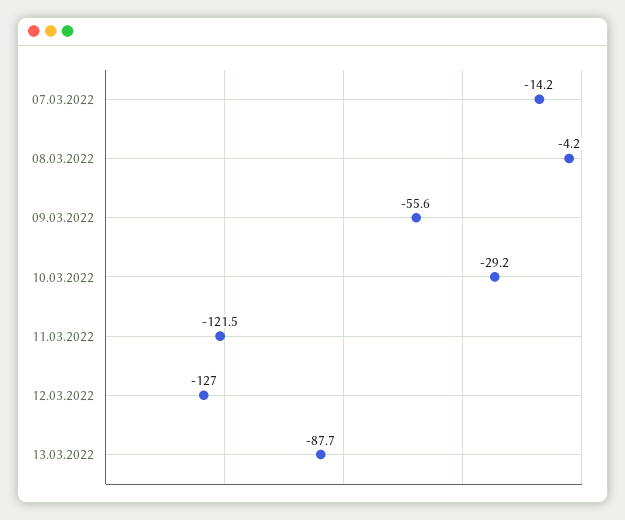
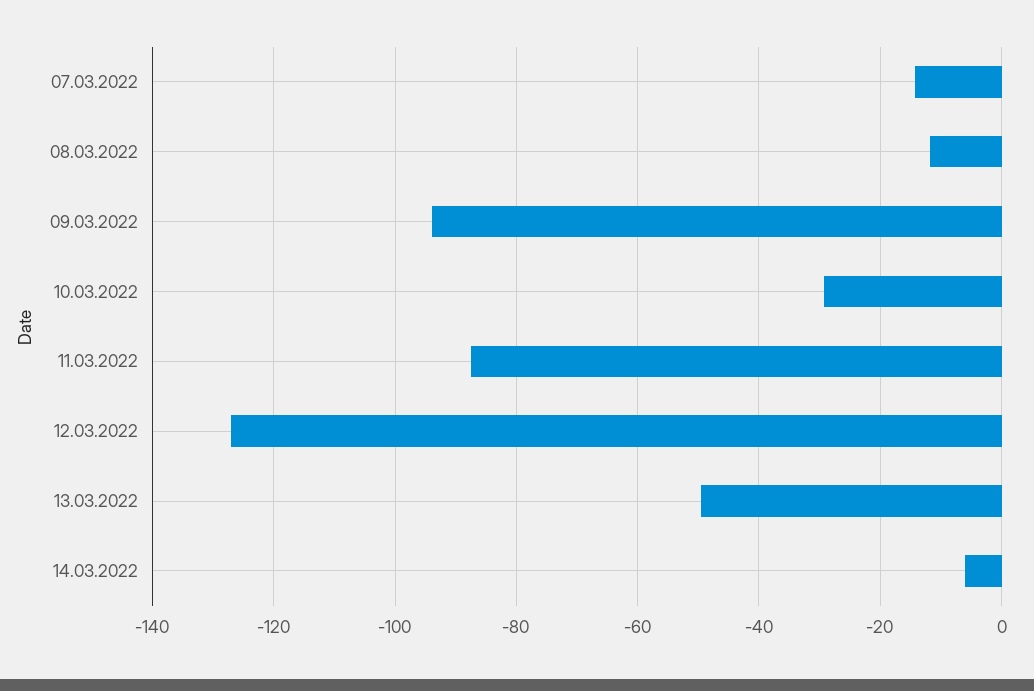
08.03.2022: -4.2 -> -12
09.03.2022: -55.6 -> -94
11.03.2022: -121.5 -> -88
13.03.2022: -87.7 -> -50
14.03.2022: none -> -6

